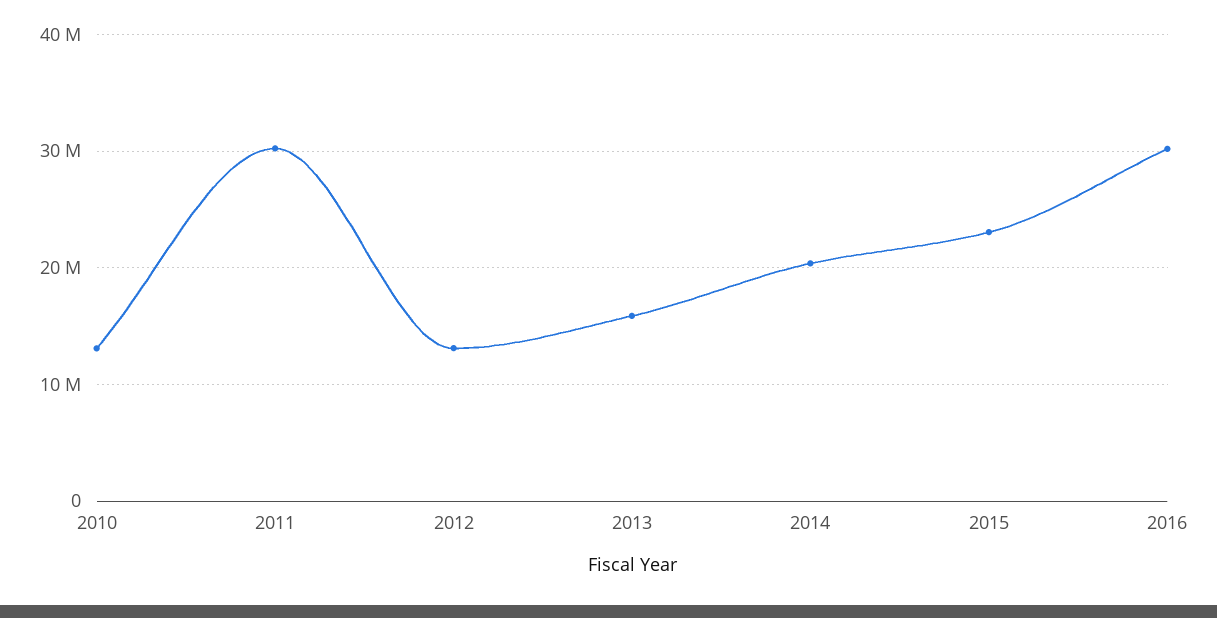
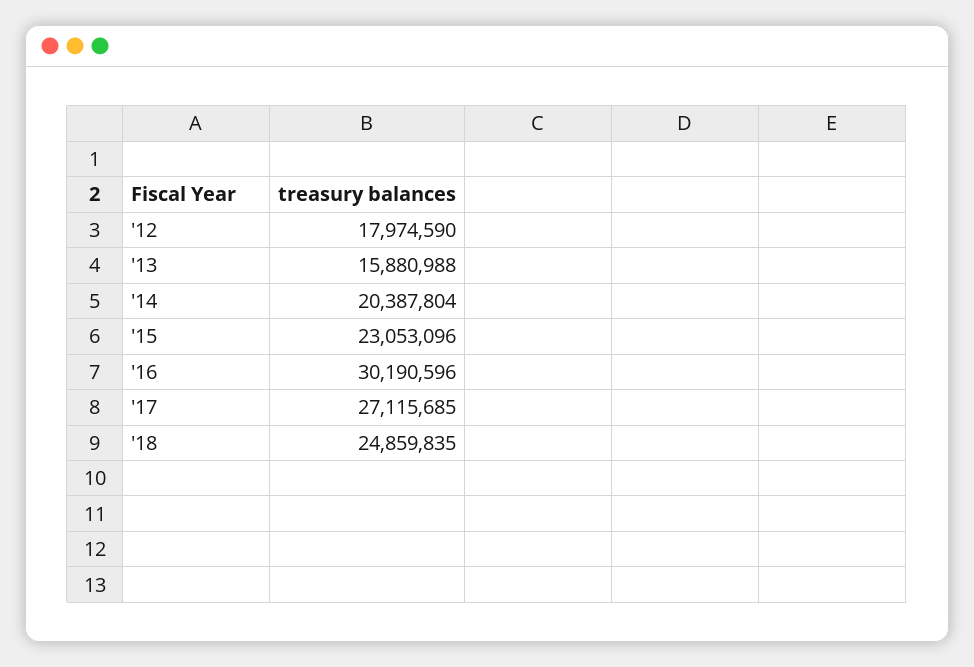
2010: 13000000 -> none
2011: 30000000 -> none
2012: 13000000 -> 17974590
'17: none -> 27115685
'18: none -> 24859835

